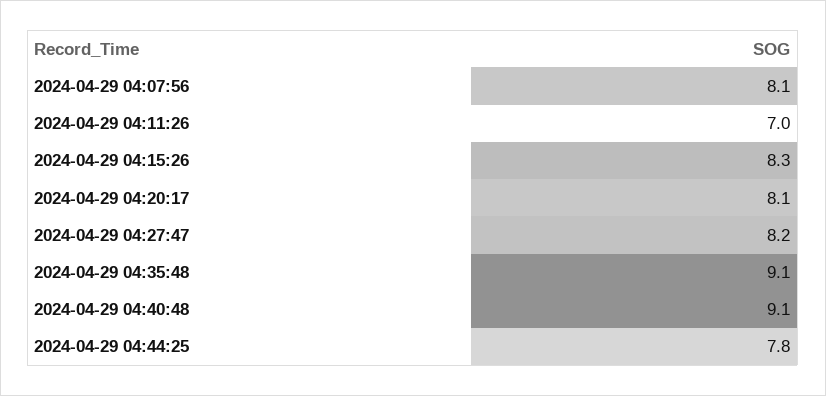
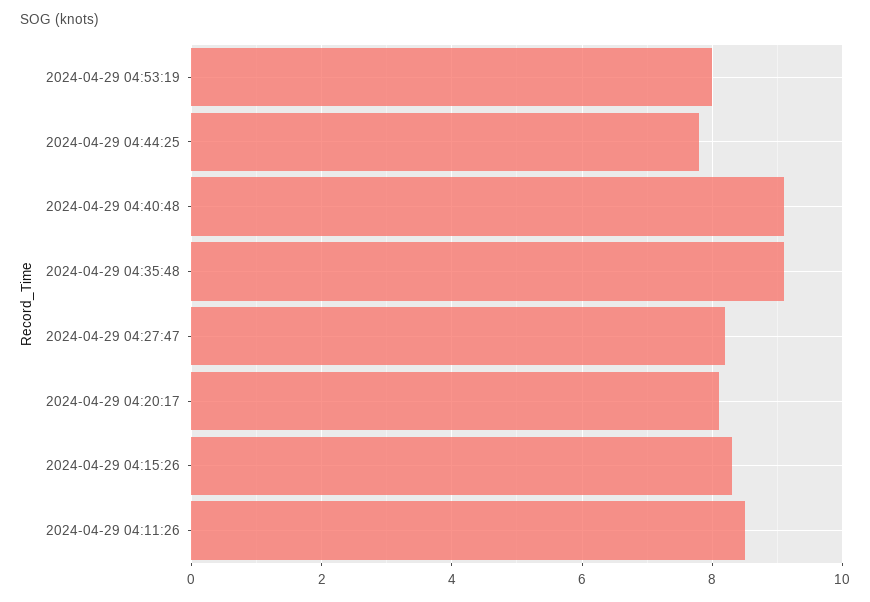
2024-04-29 04:07:56: 8.1 -> none
2024-04-29 04:11:26: 7 -> 8.5
2024-04-29 04:53:19: none -> 8

